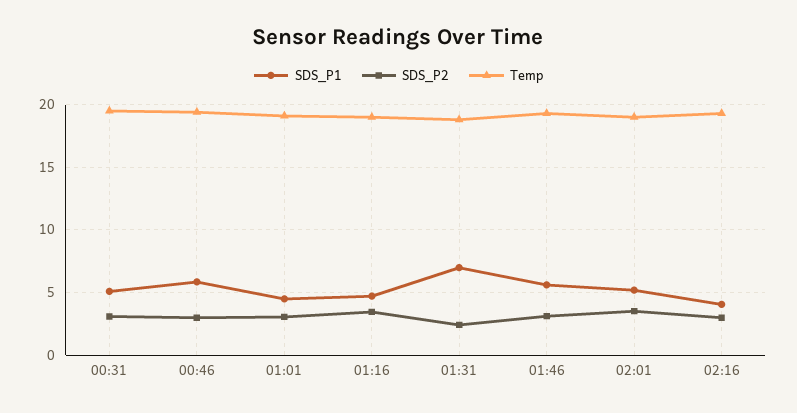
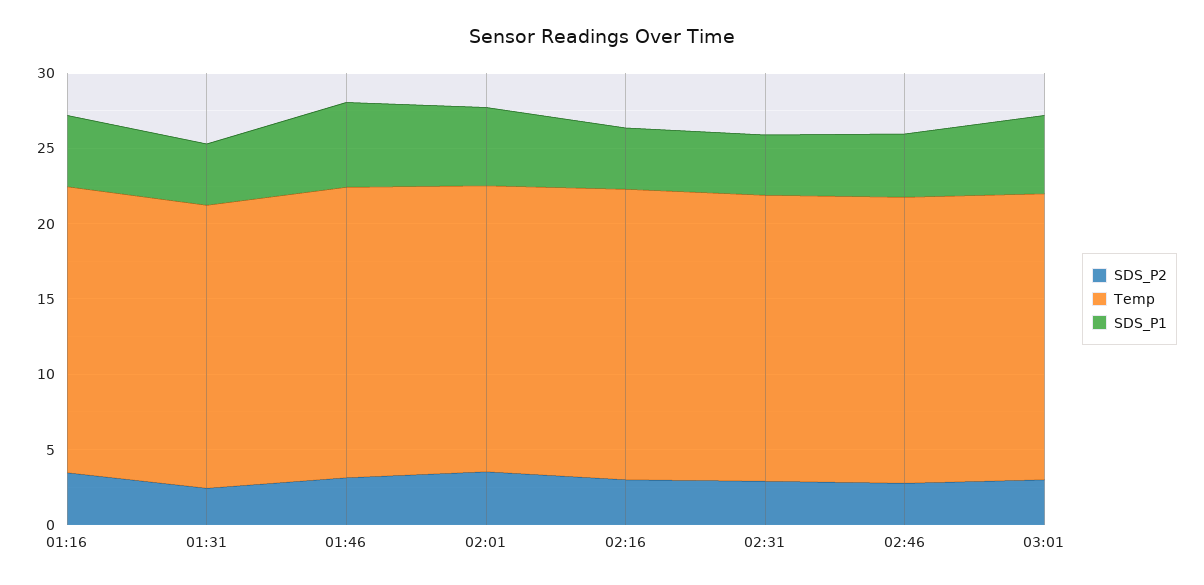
SDS_P1, 00:31: 5 -> none
SDS_P2, 00:31: 3 -> none
Temp, 00:31: 19.5 -> none
SDS_P1, 00:46: 6 -> none
SDS_P2, 00:46: 3 -> none
Temp, 00:46: 19.5 -> none
SDS_P1, 01:01: 4.5 -> none
SDS_P2, 01:01: 3 -> none
Temp, 01:01: 19 -> none
SDS_P1, 01:31: 7 -> 4
SDS_P2, 02:31: none -> 3
Temp, 02:31: none -> 19
SDS_P1, 02:31: none -> 4
SDS_P2, 02:46: none -> 3
Temp, 02:46: none -> 19
SDS_P1, 02:46: none -> 4
SDS_P2, 03:01: none -> 3
Temp, 03:01: none -> 19
SDS_P1, 03:01: none -> 5

